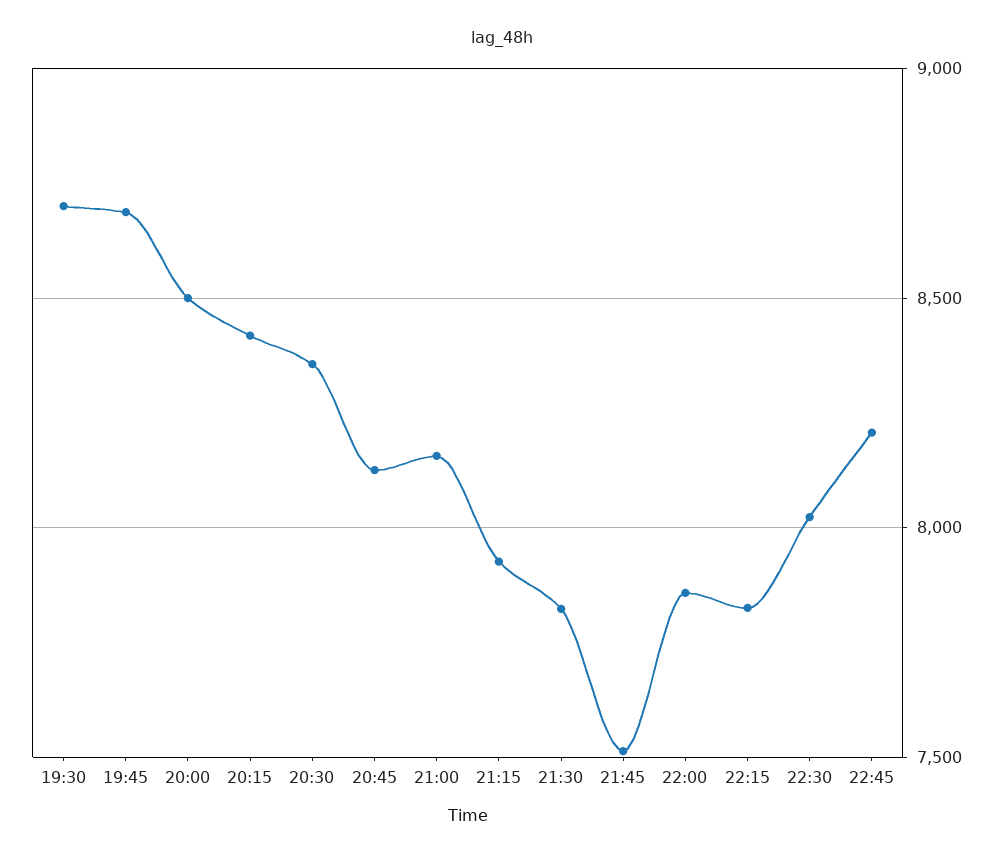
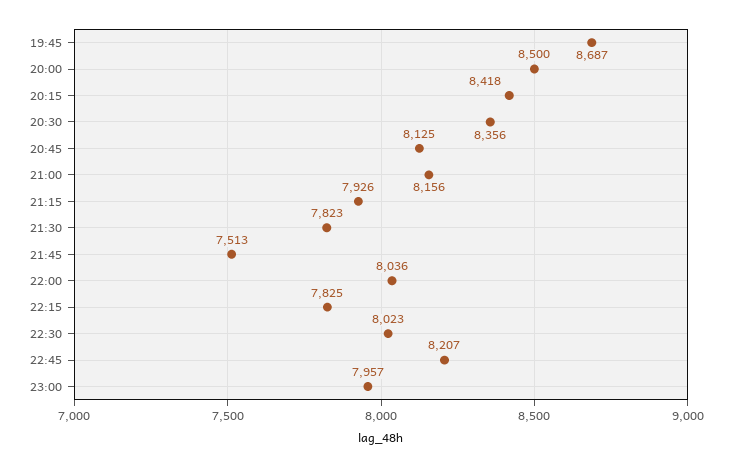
19:30: 8700 -> none
22:00: 7850 -> 8036
23:00: none -> 7957

